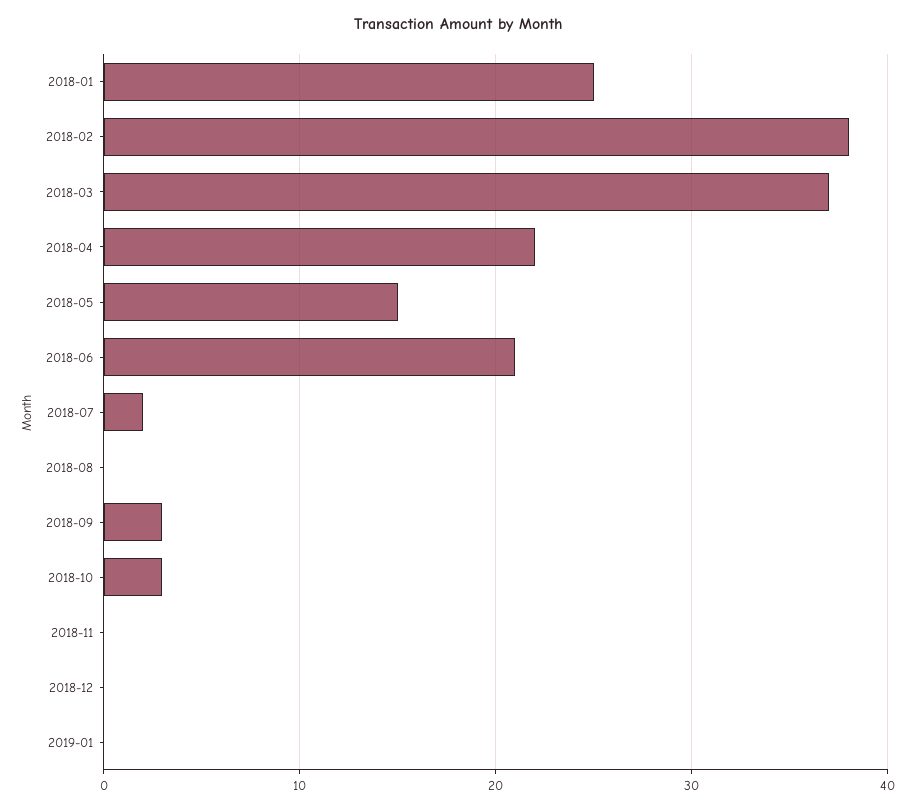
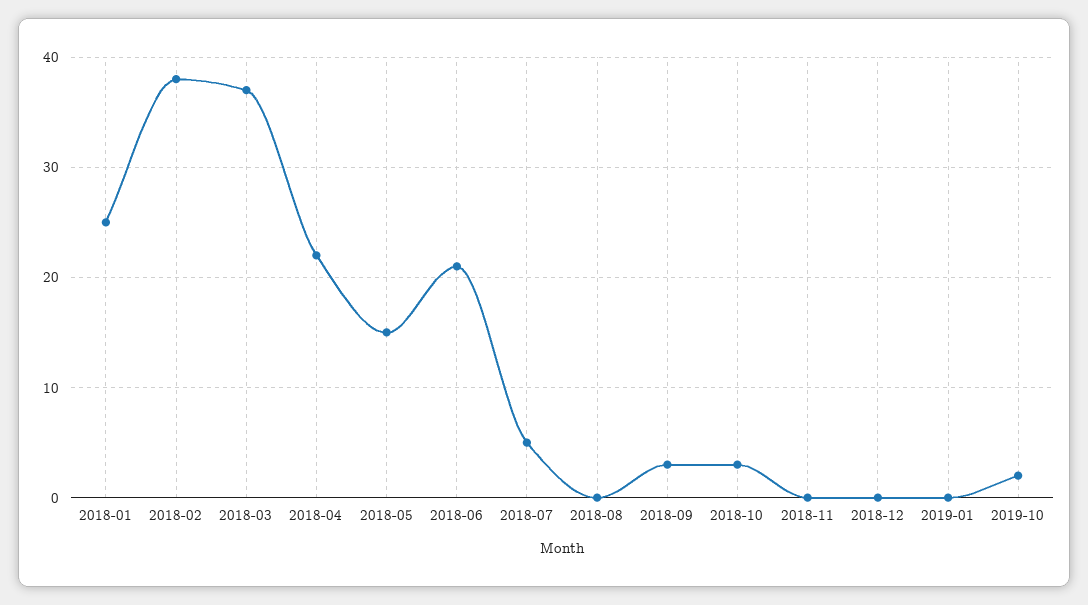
2018-07: 2 -> 5
2019-10: none -> 2

